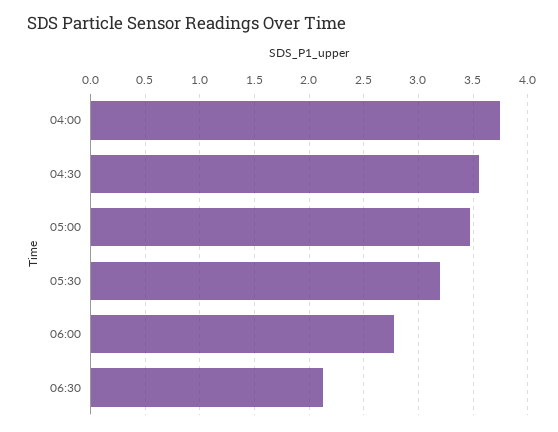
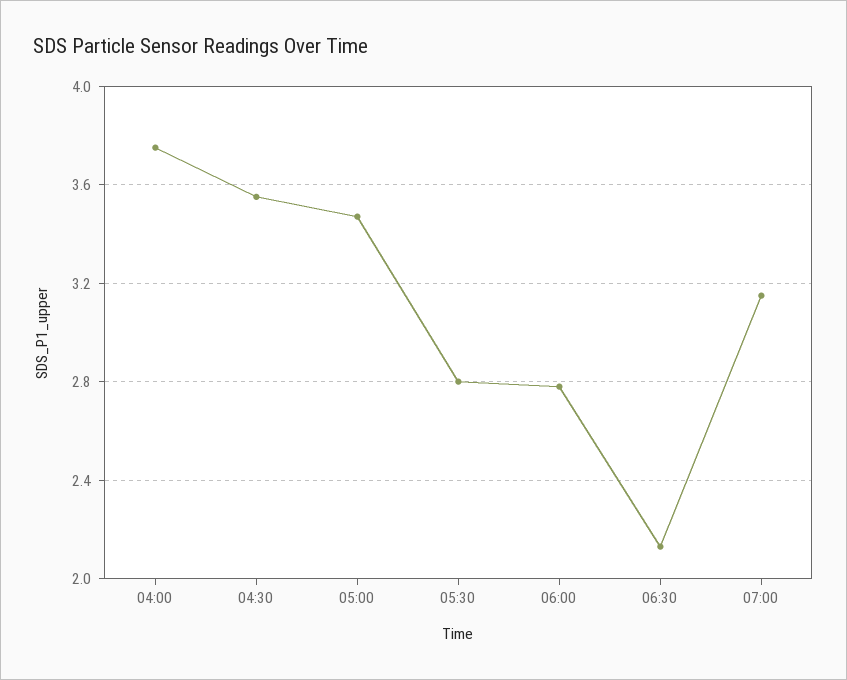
05:30: 3.2 -> 2.8
07:00: none -> 3.15

